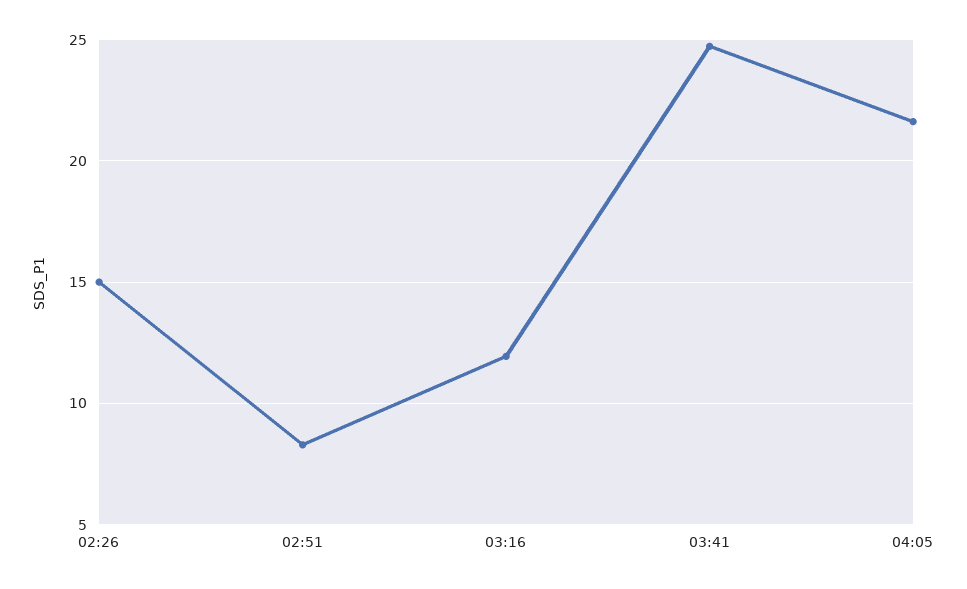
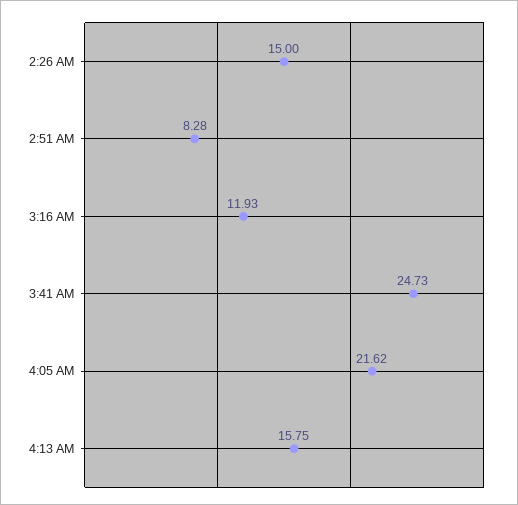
4:13 AM: none -> 15.75

